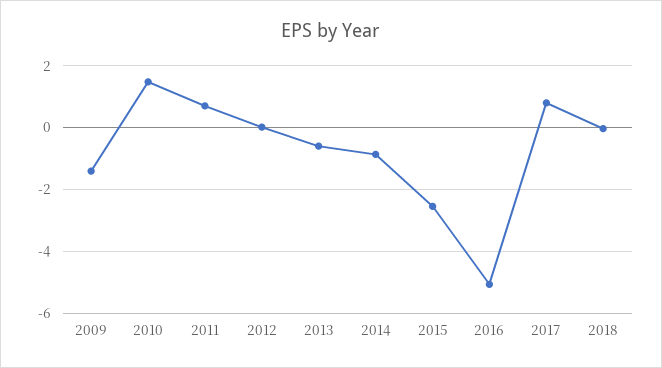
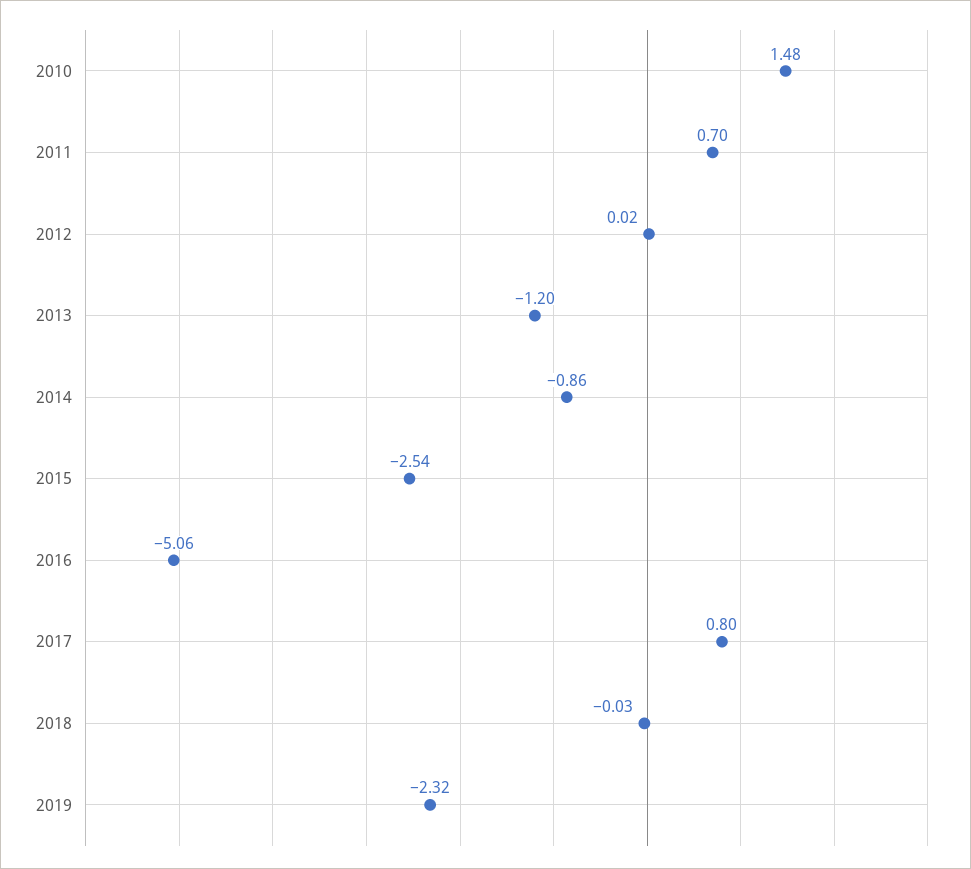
2009: -1.4 -> none
2013: -0.6 -> -1.2
2019: none -> -2.32

